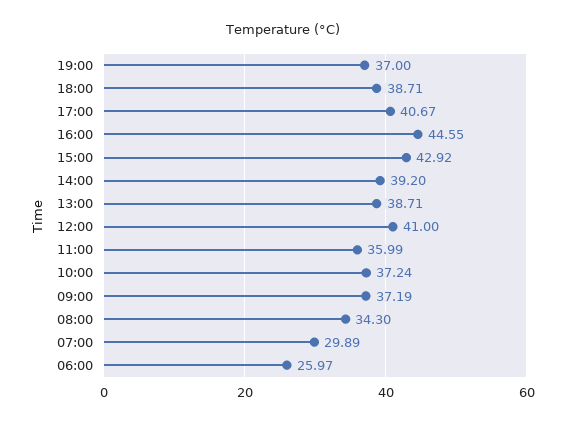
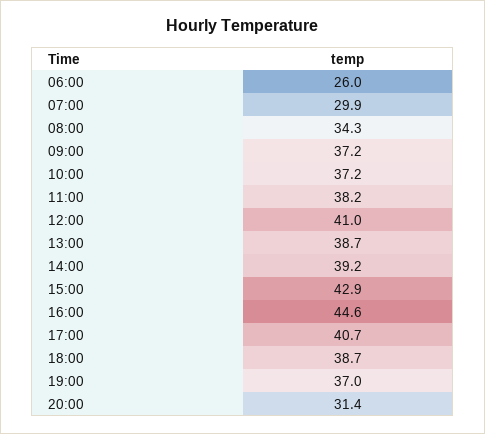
11:00: 35.99 -> 38.2
20:00: none -> 31.4

